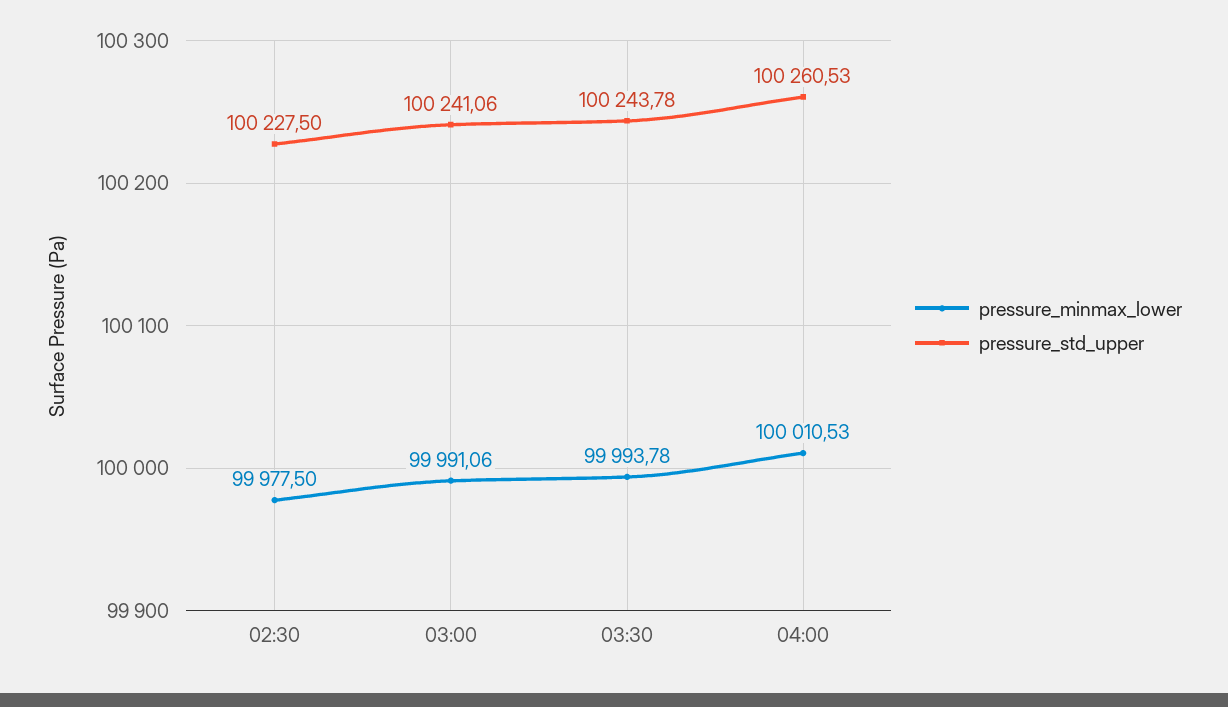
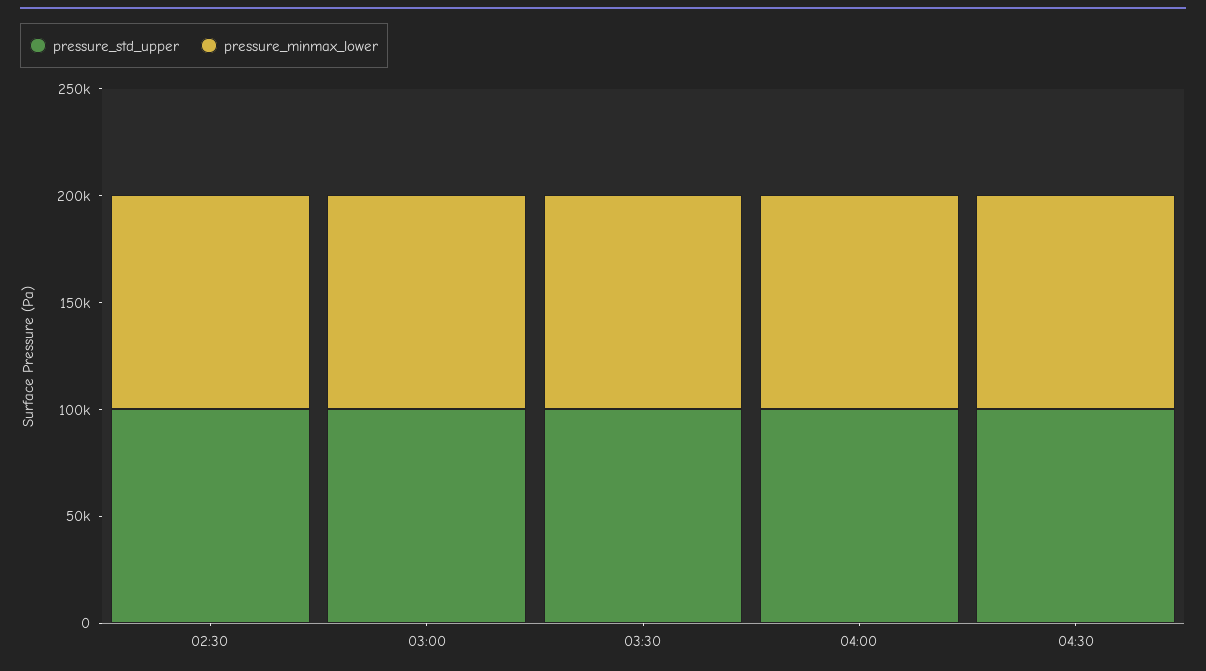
pressure_std_upper, 04:30: none -> 100000
pressure_minmax_lower, 04:30: none -> 100000

